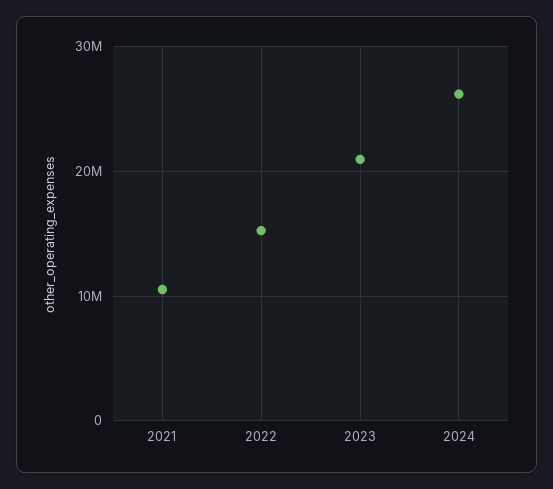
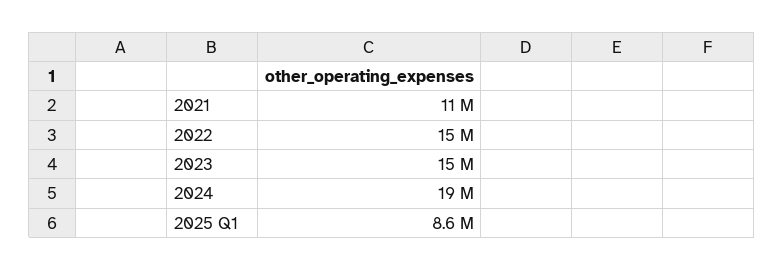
2023: 21000000 -> 15000000
2024: 26000000 -> 19000000
2025 Q1: none -> 8600000

